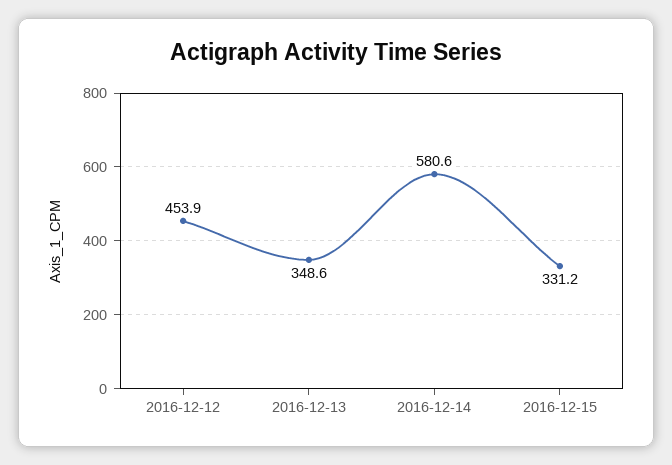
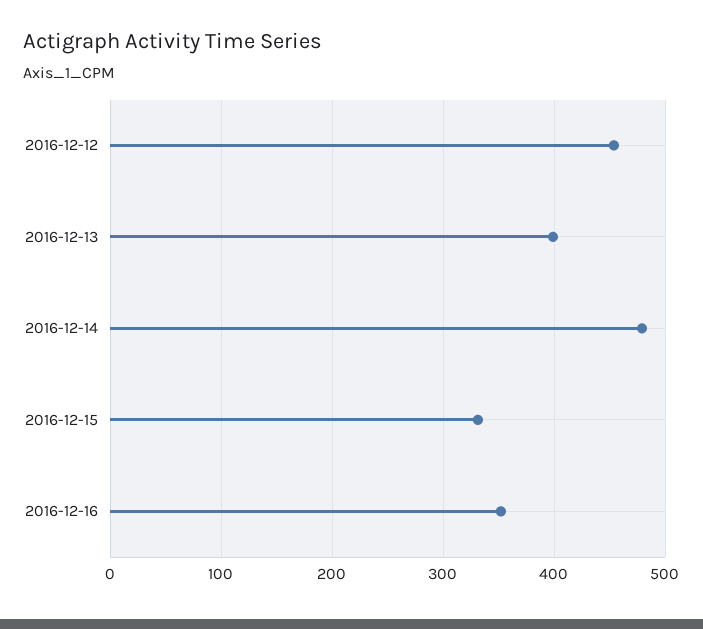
2016-12-13: 348.6 -> 400
2016-12-14: 580.6 -> 480
2016-12-16: none -> 350

